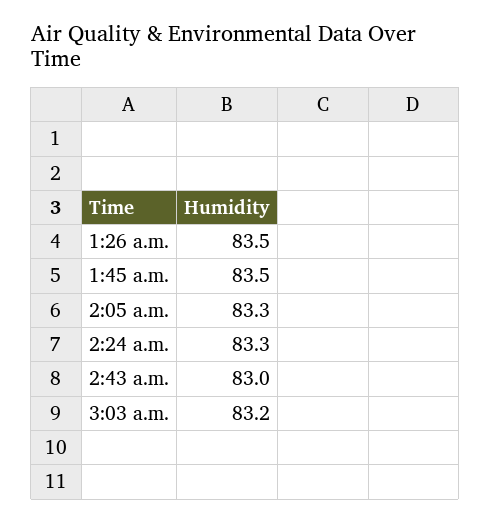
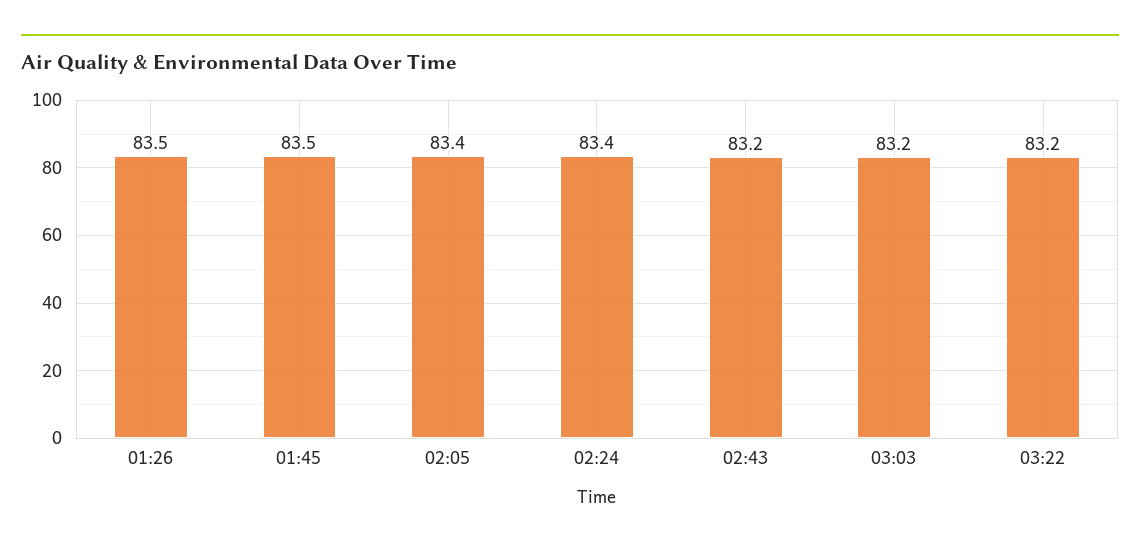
2:05 a.m.: 83.3 -> 83.4
2:24 a.m.: 83.3 -> 83.4
2:43 a.m.: 83 -> 83.2
03:22: none -> 83.2

